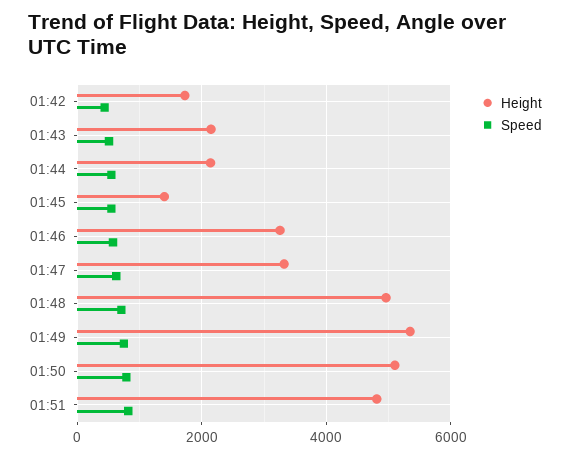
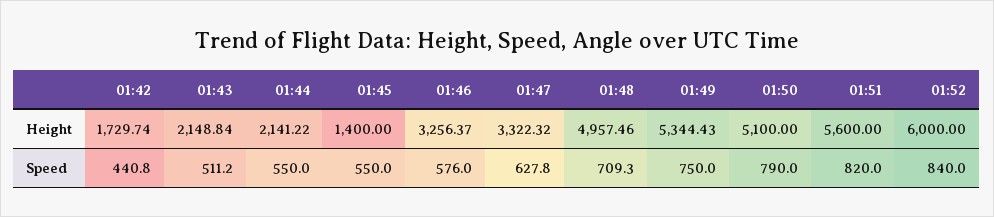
Height, 01:51: 4800 -> 5600
Height, 01:52: none -> 6000
Speed, 01:52: none -> 840

